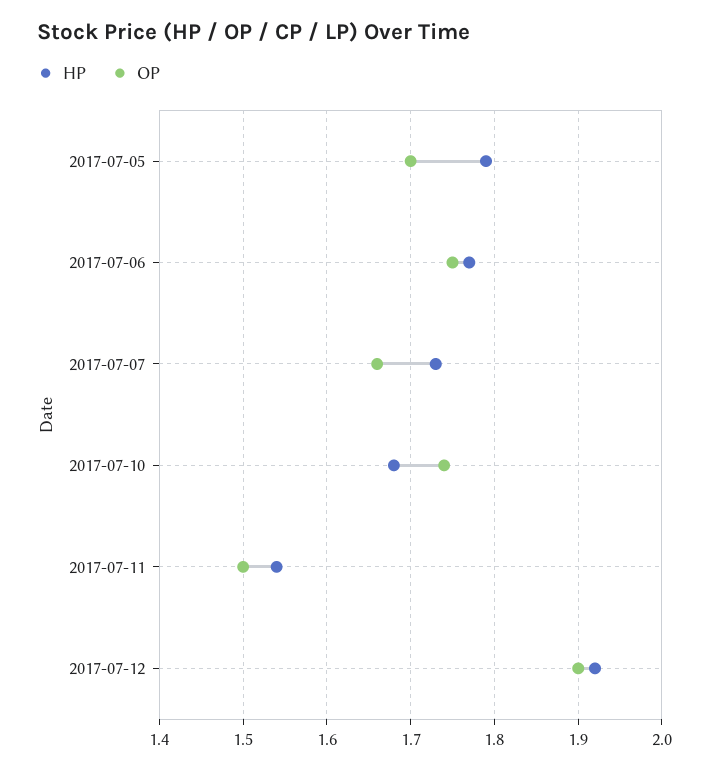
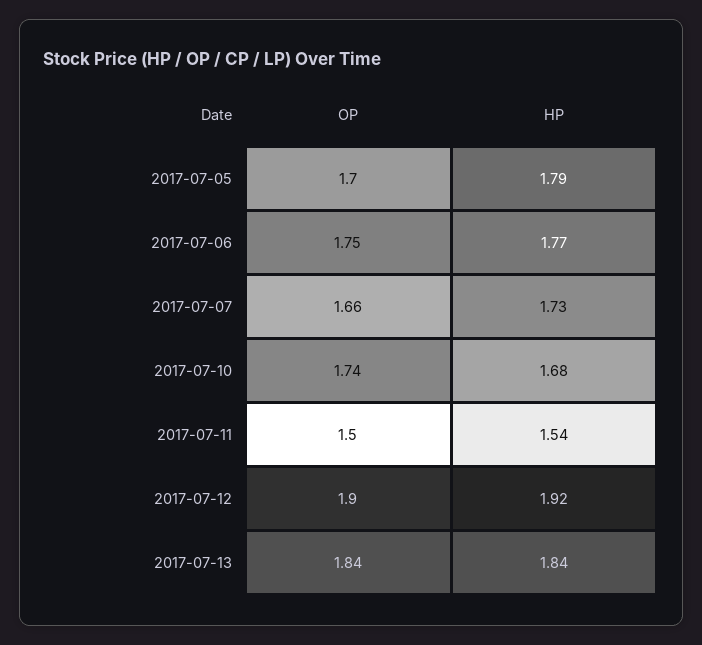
OP, 2017-07-13: none -> 1.84
HP, 2017-07-13: none -> 1.84

